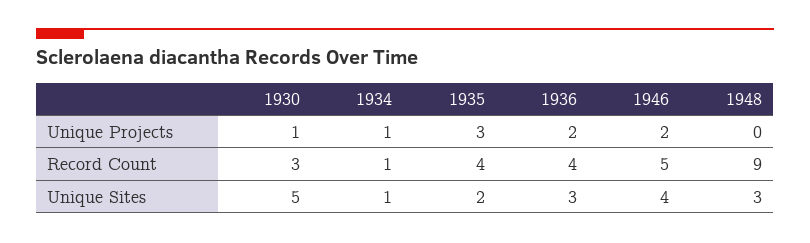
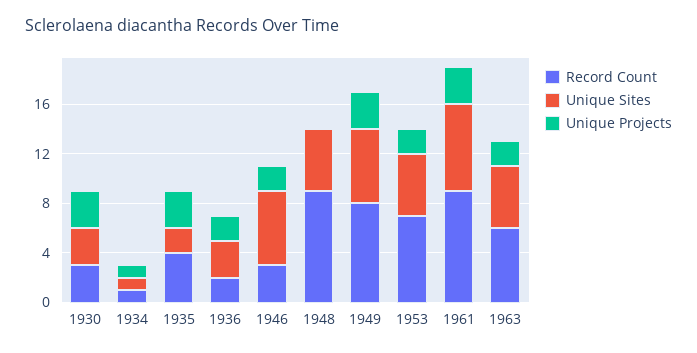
Unique Projects, 1930: 1 -> 3
Record Count, 1936: 4 -> 2
Record Count, 1946: 5 -> 3
Unique Sites, 1930: 5 -> 3
Unique Sites, 1946: 4 -> 6
Unique Sites, 1948: 3 -> 5
Record Count, 1949: none -> 8
Unique Sites, 1949: none -> 6
Unique Projects, 1949: none -> 3
Record Count, 1953: none -> 7
Unique Sites, 1953: none -> 5
Unique Projects, 1953: none -> 2
Record Count, 1961: none -> 9
Unique Sites, 1961: none -> 7
Unique Projects, 1961: none -> 3
Record Count, 1963: none -> 6
Unique Sites, 1963: none -> 5
Unique Projects, 1963: none -> 2

